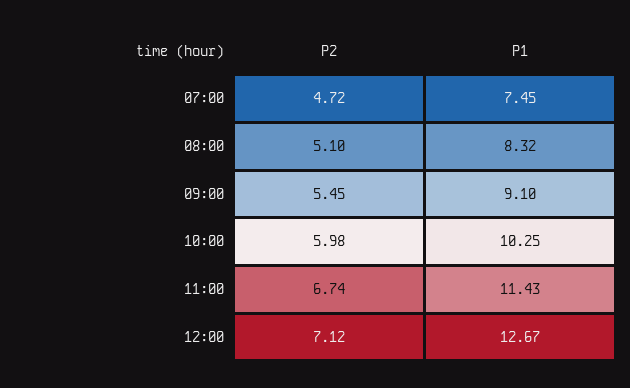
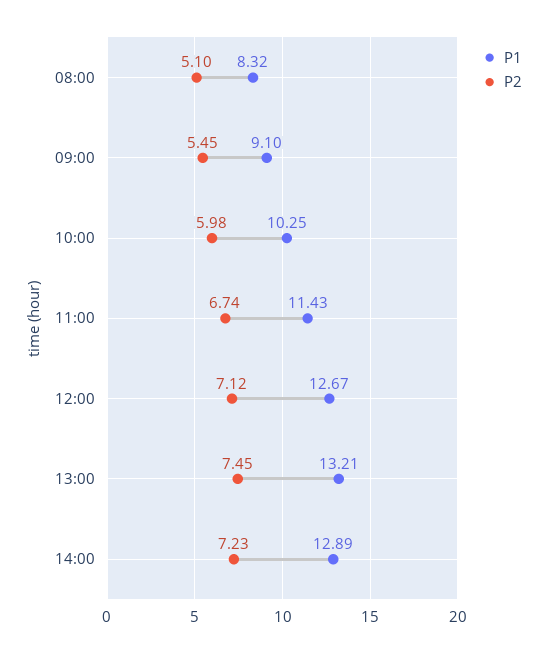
P2, 07:00: 4.72 -> none
P1, 07:00: 7.45 -> none
P1, 13:00: none -> 13.21
P2, 13:00: none -> 7.45
P1, 14:00: none -> 12.89
P2, 14:00: none -> 7.23

